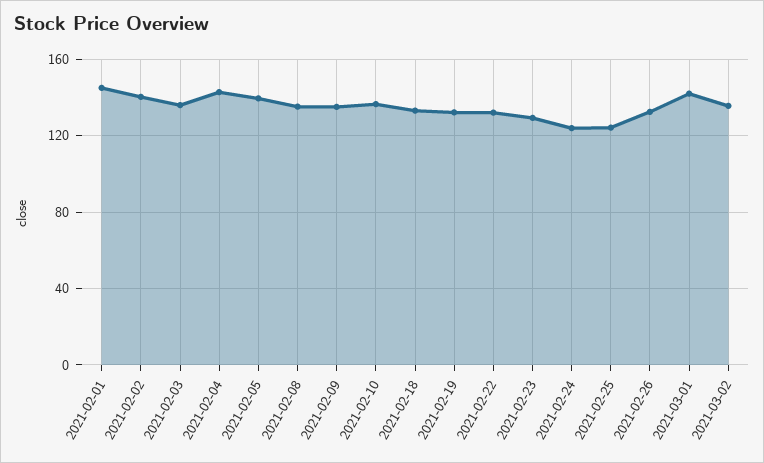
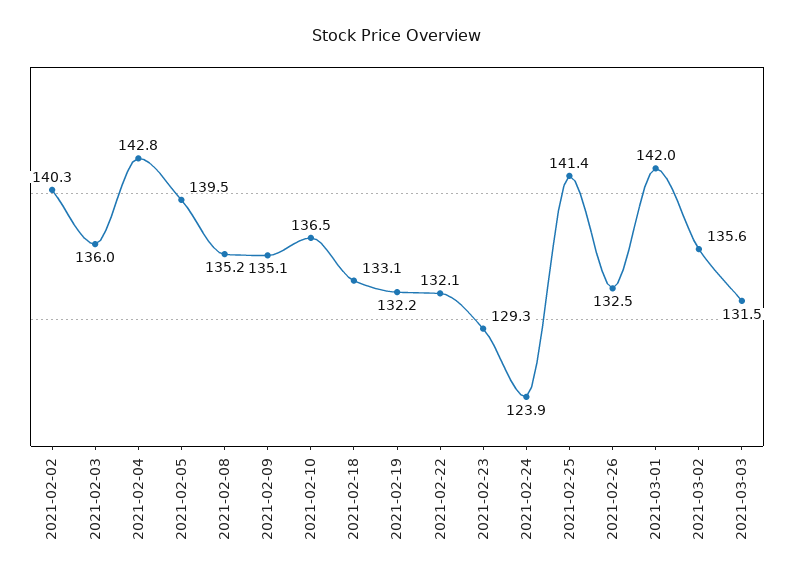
2021-02-01: 145 -> none
2021-02-25: 125 -> 141.4
2021-03-03: none -> 131.5

